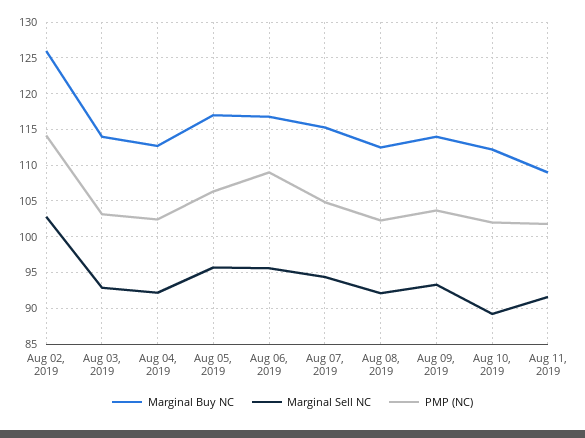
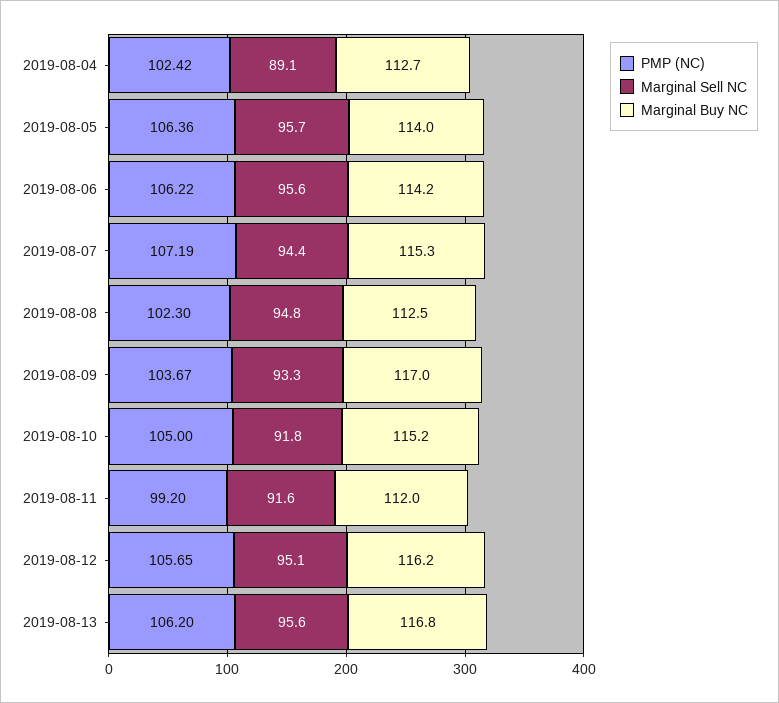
Marginal Buy NC, Aug 02, 2019: 126 -> none
Marginal Sell NC, Aug 02, 2019: 103 -> none
PMP (NC), Aug 02, 2019: 114 -> none
Marginal Buy NC, Aug 03, 2019: 114 -> none
Marginal Sell NC, Aug 03, 2019: 93 -> none
PMP (NC), Aug 03, 2019: 103 -> none
Marginal Sell NC, Aug 04, 2019: 92 -> 89.1
Marginal Buy NC, Aug 05, 2019: 117 -> 114
Marginal Buy NC, Aug 06, 2019: 117 -> 114.2
PMP (NC), Aug 06, 2019: 109 -> 106.22
PMP (NC), Aug 07, 2019: 105 -> 107.19
Marginal Sell NC, Aug 08, 2019: 92 -> 94.8
Marginal Buy NC, Aug 09, 2019: 114 -> 117
Marginal Buy NC, Aug 10, 2019: 112 -> 115.2
Marginal Sell NC, Aug 10, 2019: 89 -> 91.8
PMP (NC), Aug 10, 2019: 102 -> 105
Marginal Buy NC, Aug 11, 2019: 109 -> 112
PMP (NC), Aug 11, 2019: 102 -> 99.2
PMP (NC), 2019-08-12: none -> 105.65
Marginal Sell NC, 2019-08-12: none -> 95.1
Marginal Buy NC, 2019-08-12: none -> 116.2
PMP (NC), 2019-08-13: none -> 106.2
Marginal Sell NC, 2019-08-13: none -> 95.6
Marginal Buy NC, 2019-08-13: none -> 116.8

